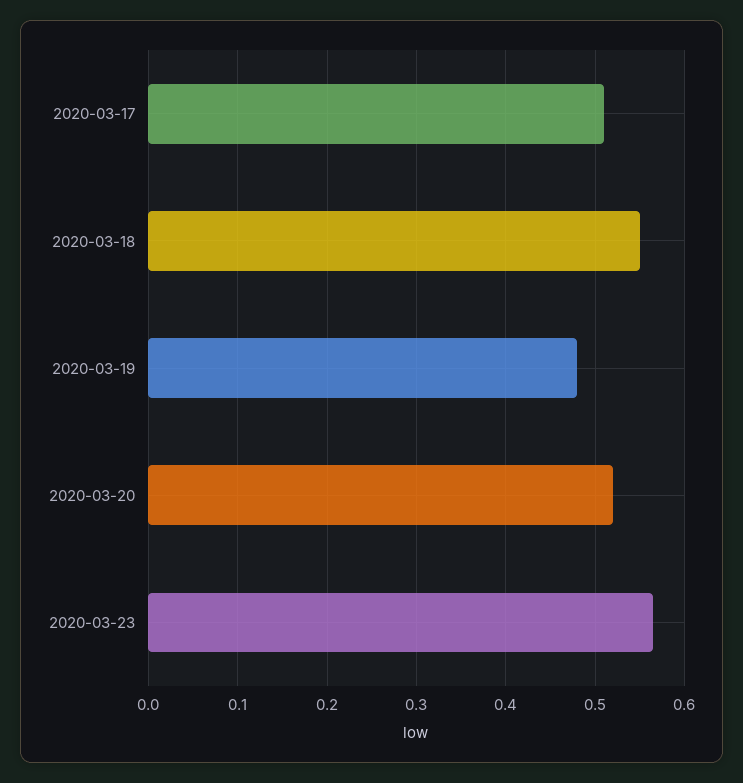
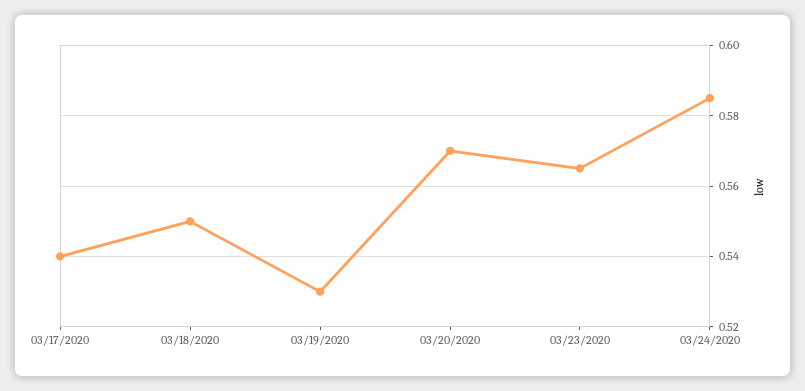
2020-03-17: 0.51 -> 0.54
2020-03-19: 0.48 -> 0.53
2020-03-20: 0.52 -> 0.57
03/24/2020: none -> 0.585

